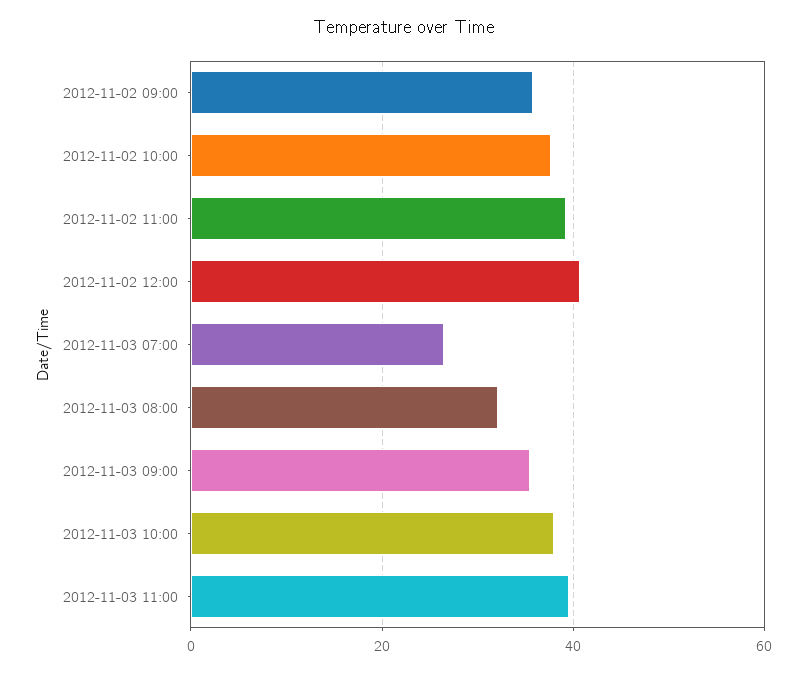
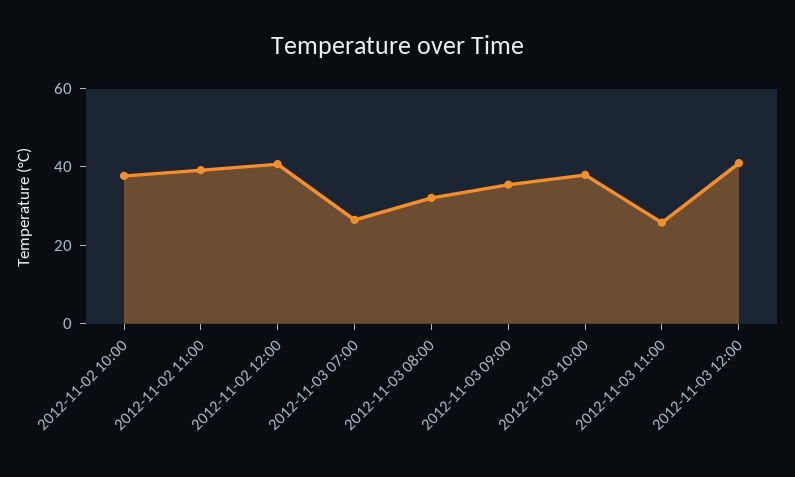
2012-11-02 09:00: 36 -> none
2012-11-03 11:00: 40 -> 25
2012-11-03 12:00: none -> 40

